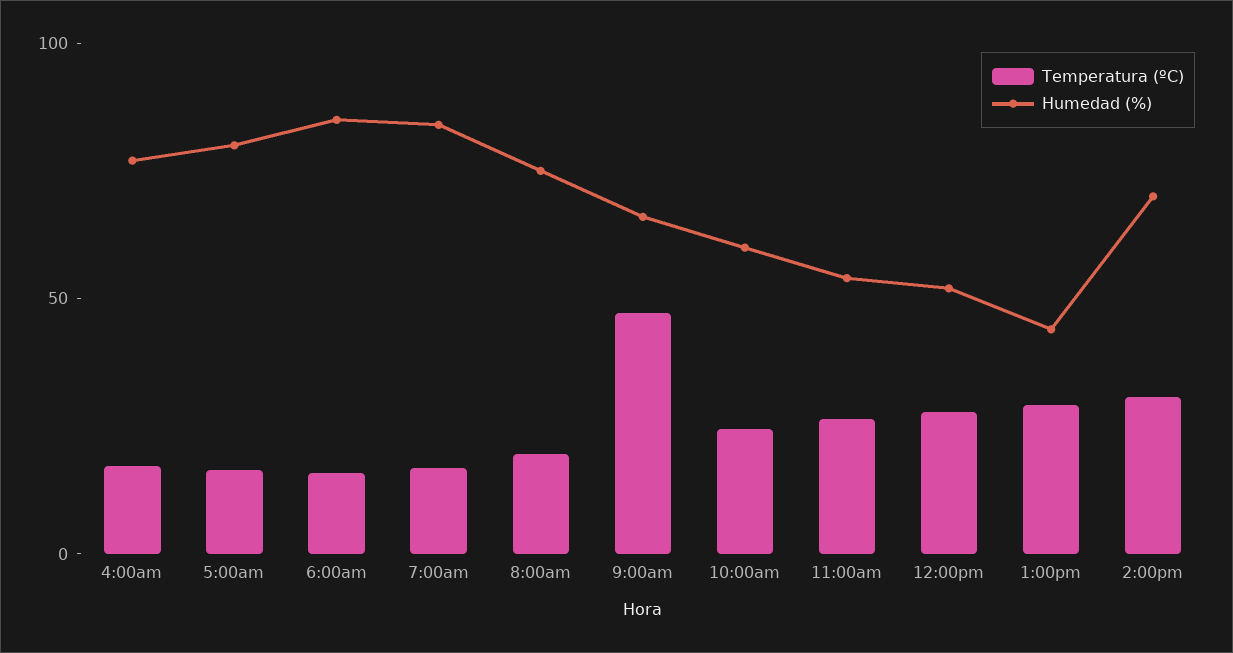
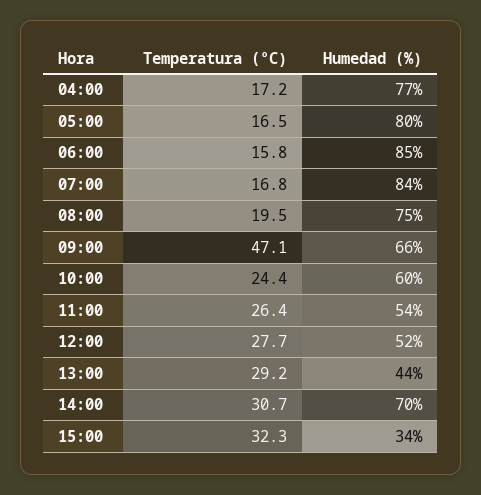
Temperatura (ºC), 15:00: none -> 32.3
Humedad (%), 15:00: none -> 34

